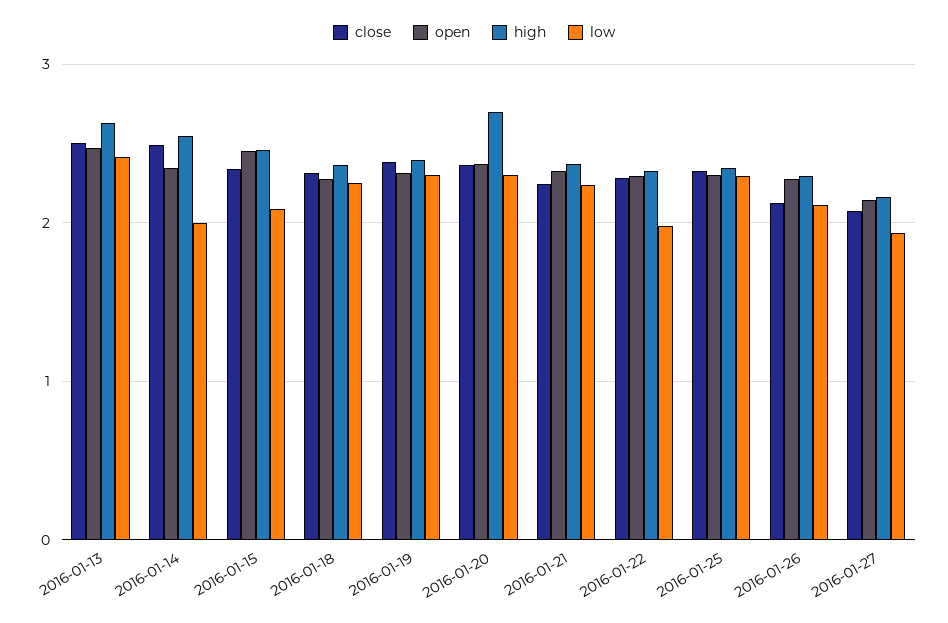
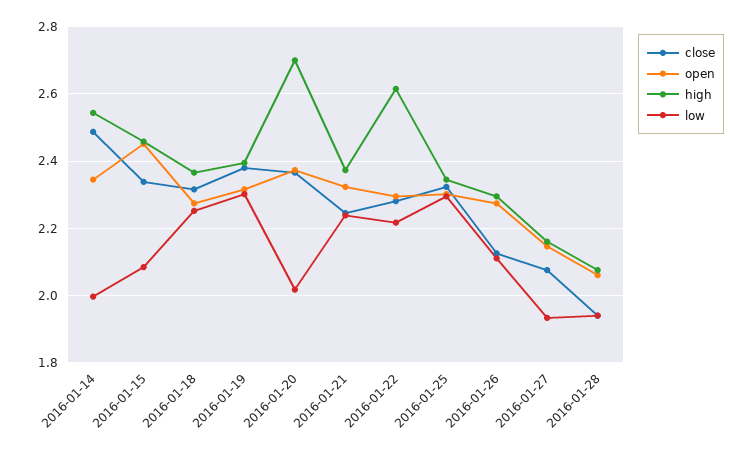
close, 2016-01-13: 2.5 -> none
open, 2016-01-13: 2.5 -> none
high, 2016-01-13: 2.6 -> none
low, 2016-01-13: 2.4 -> none
low, 2016-01-20: 2.3 -> 2.02
high, 2016-01-22: 2.3 -> 2.62
low, 2016-01-22: 2 -> 2.22
close, 2016-01-28: none -> 1.94
open, 2016-01-28: none -> 2.06
high, 2016-01-28: none -> 2.08
low, 2016-01-28: none -> 1.94

